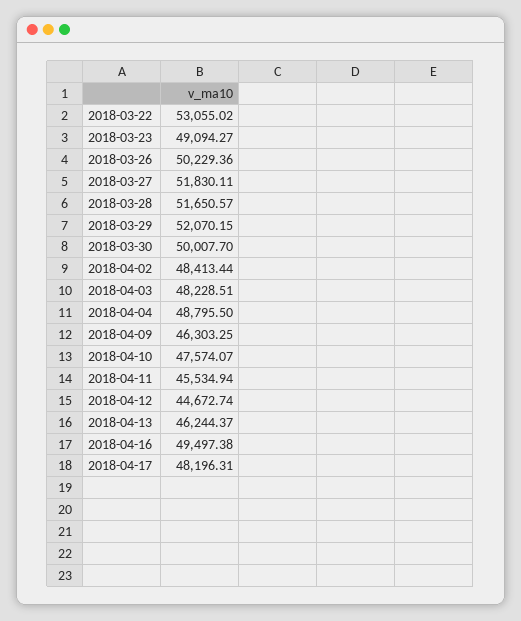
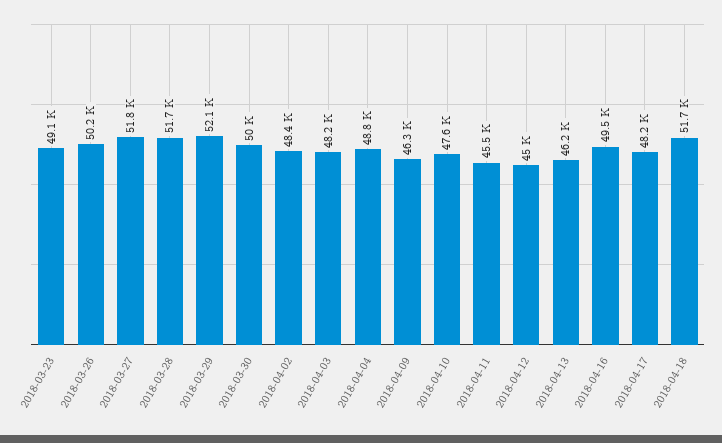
2018-03-22: 53055.02 -> none
2018-04-12: 44672.74 -> 45000
2018-04-18: none -> 51700

